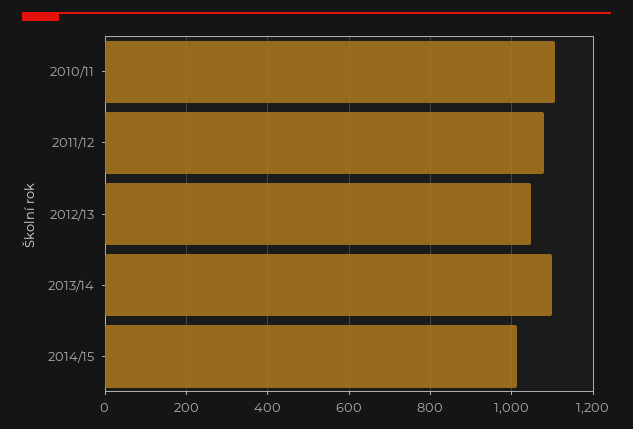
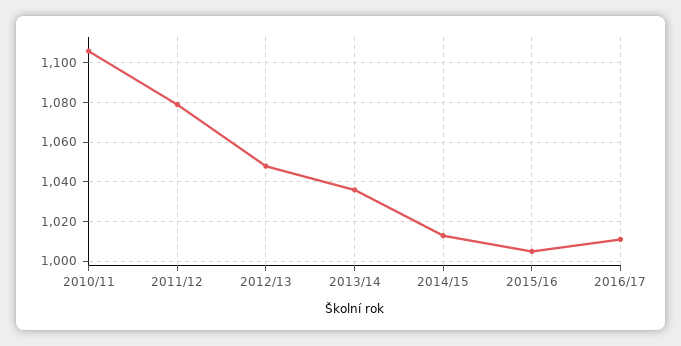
2013/14: 1100 -> 1035
2015/16: none -> 1005
2016/17: none -> 1010

